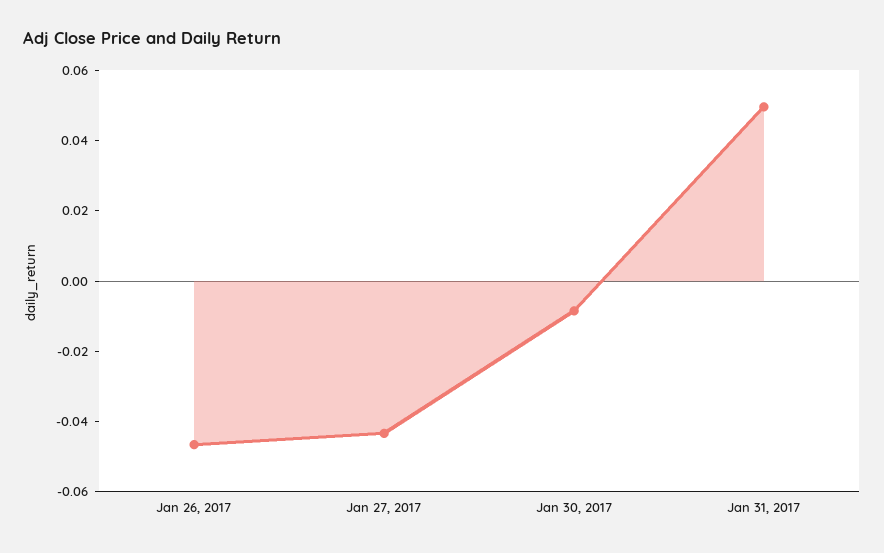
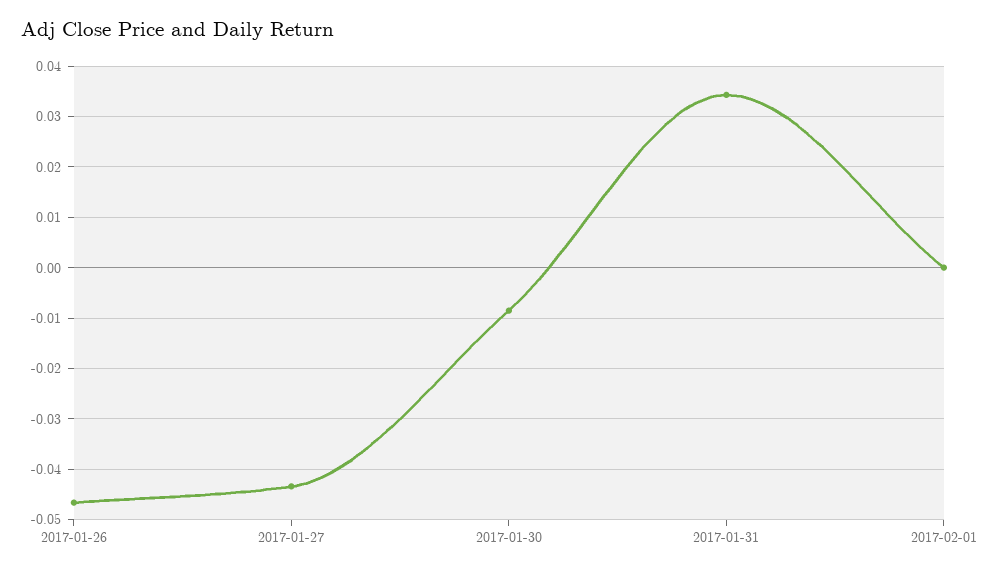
Jan 31, 2017: 0.05 -> 0.034
2017-02-01: none -> 0

